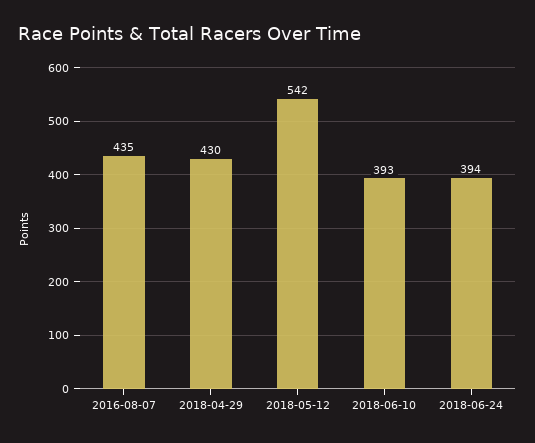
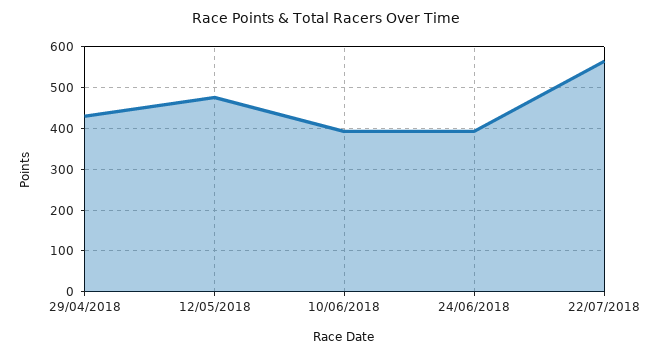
2016-08-07: 435 -> none
2018-05-12: 542 -> 480
22/07/2018: none -> 560

